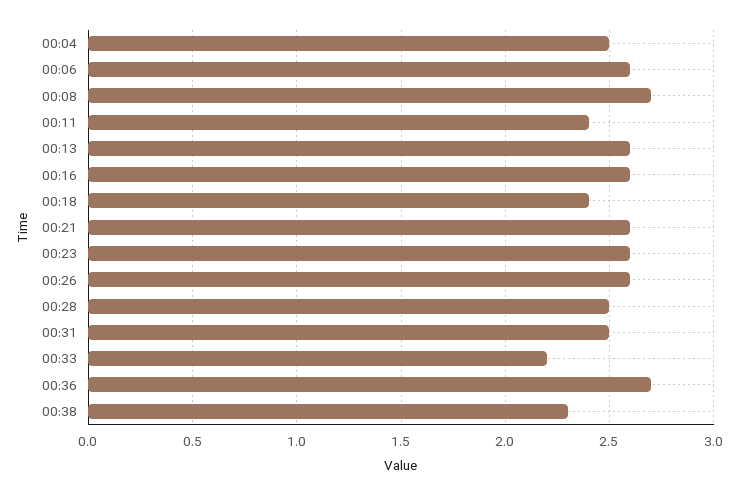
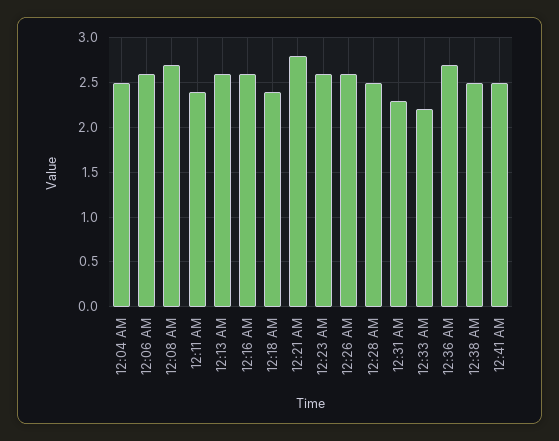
00:21: 2.6 -> 2.8
00:31: 2.5 -> 2.3
00:38: 2.3 -> 2.5
12:41 AM: none -> 2.5

